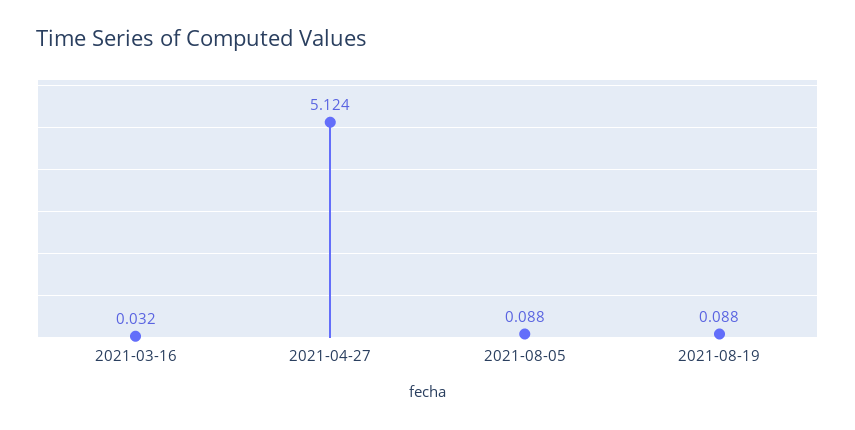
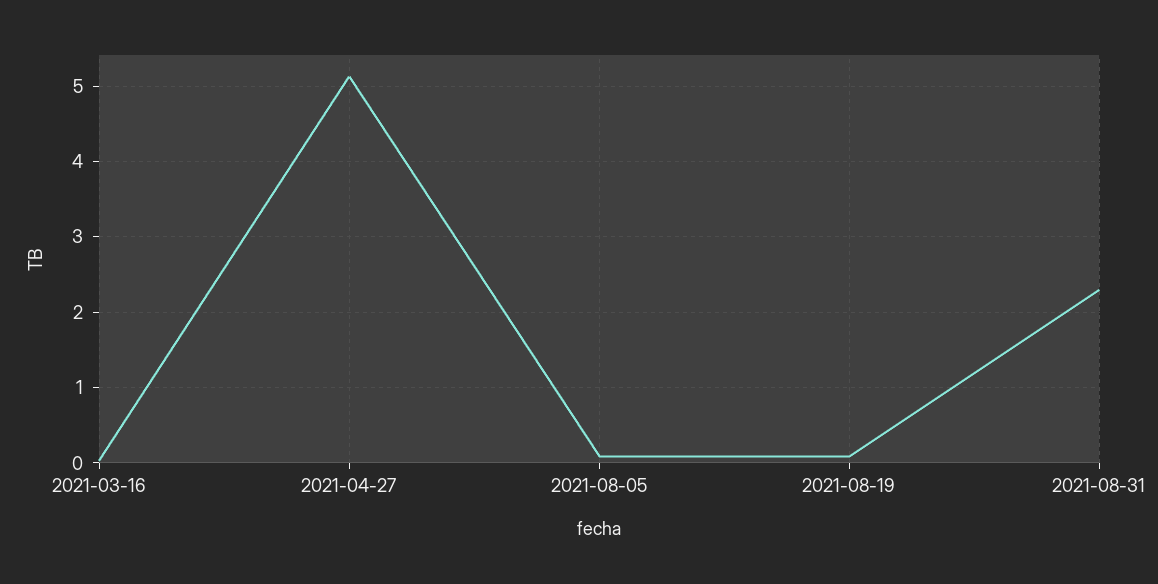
2021-08-31: none -> 2.3

